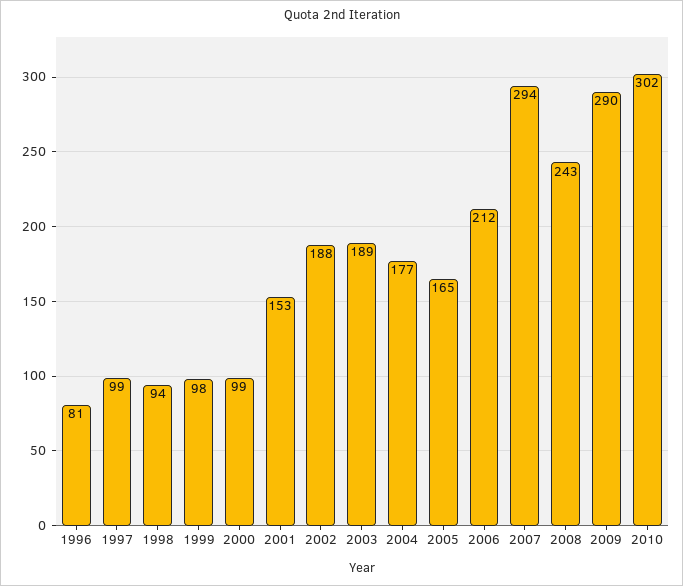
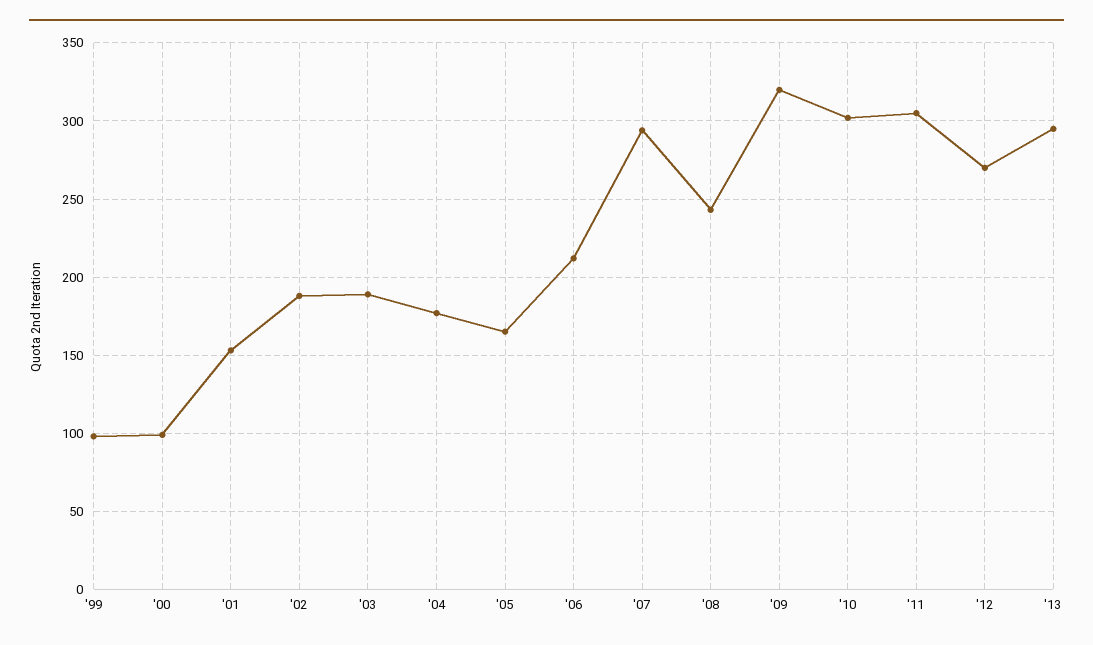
1996: 81 -> none
1997: 99 -> none
1998: 94 -> none
2009: 290 -> 320
'11: none -> 305
'12: none -> 270
'13: none -> 295

